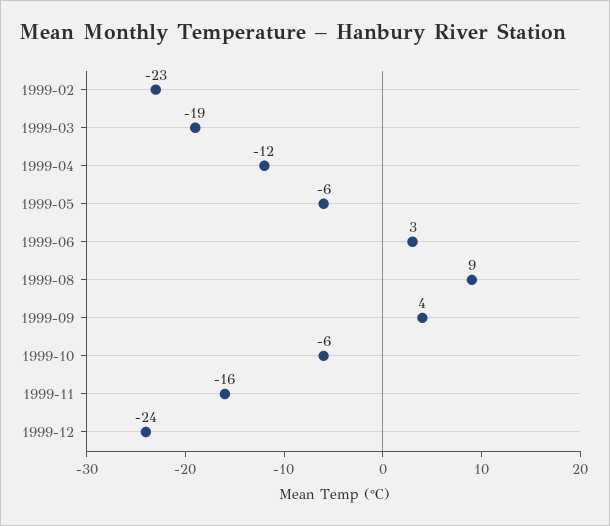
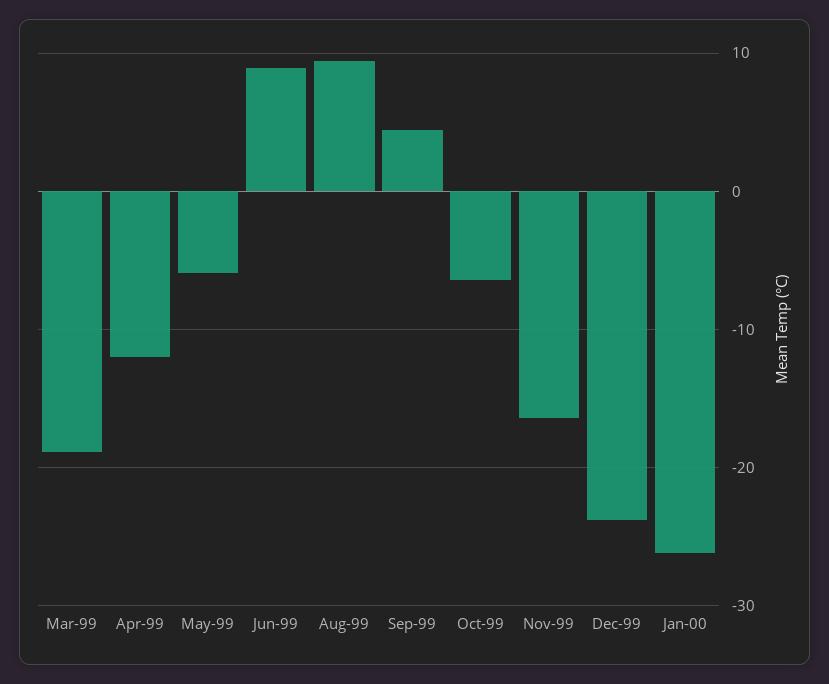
1999-02: -23 -> none
1999-06: 3 -> 9
Jan-00: none -> -26

